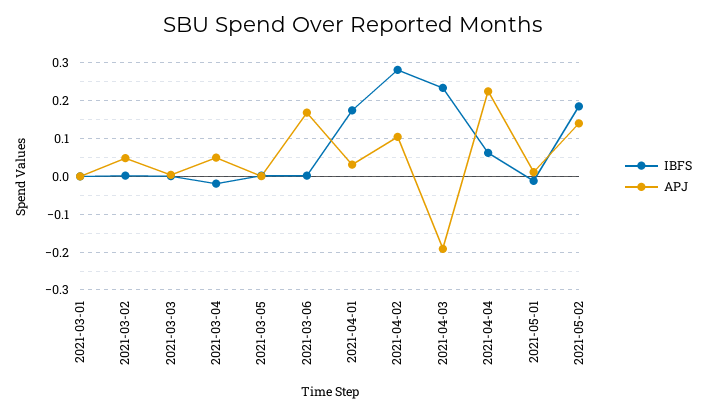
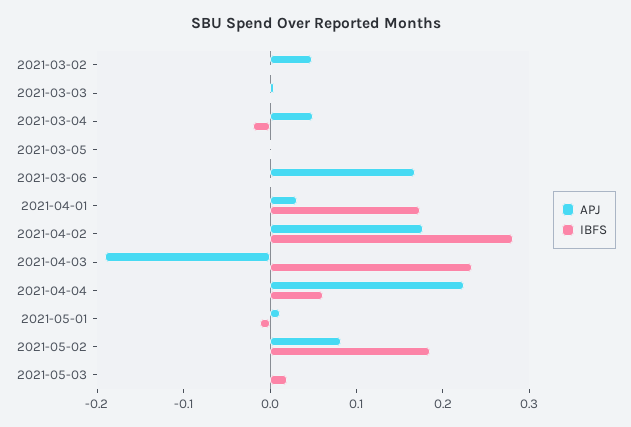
IBFS, 2021-03-01: 0 -> none
APJ, 2021-03-01: 0 -> none
APJ, 2021-04-02: 0.1 -> 0.18
APJ, 2021-05-02: 0.14 -> 0.08
APJ, 2021-05-03: none -> 0
IBFS, 2021-05-03: none -> 0.02

